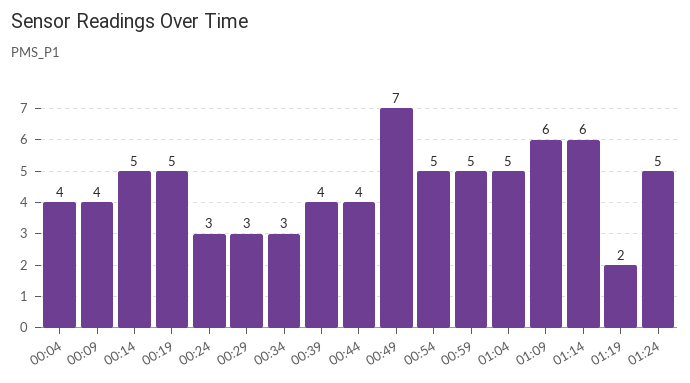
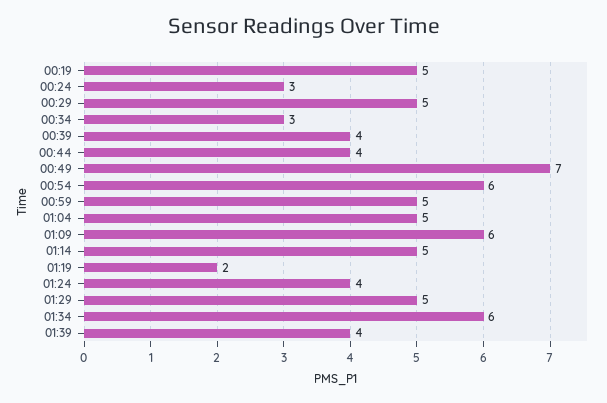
00:04: 4 -> none
00:09: 4 -> none
00:14: 5 -> none
00:29: 3 -> 5
00:54: 5 -> 6
01:14: 6 -> 5
01:24: 5 -> 4
01:29: none -> 5
01:34: none -> 6
01:39: none -> 4

